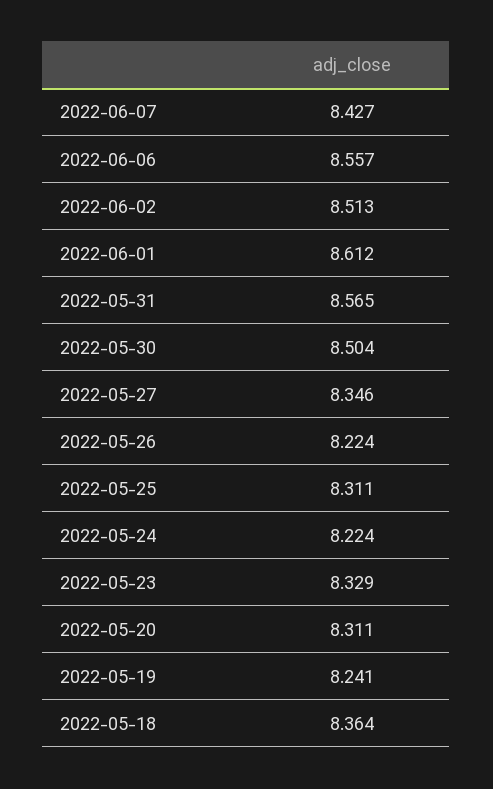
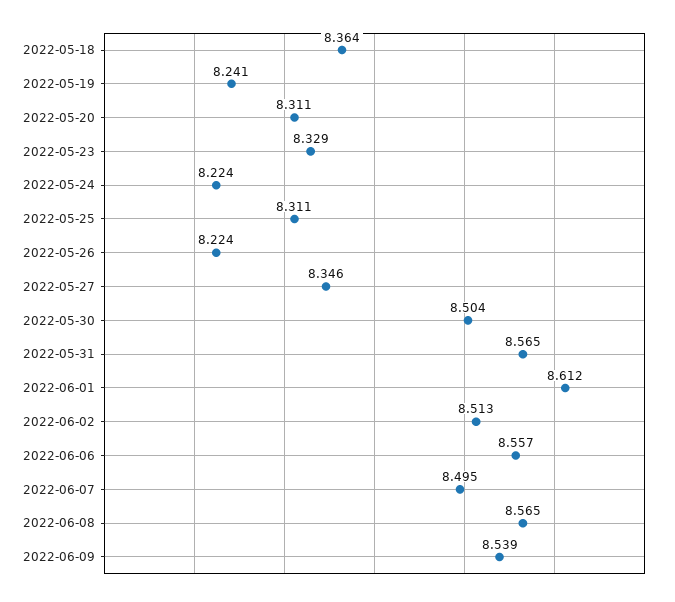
2022-06-07: 8.427 -> 8.495
2022-06-08: none -> 8.565
2022-06-09: none -> 8.539

